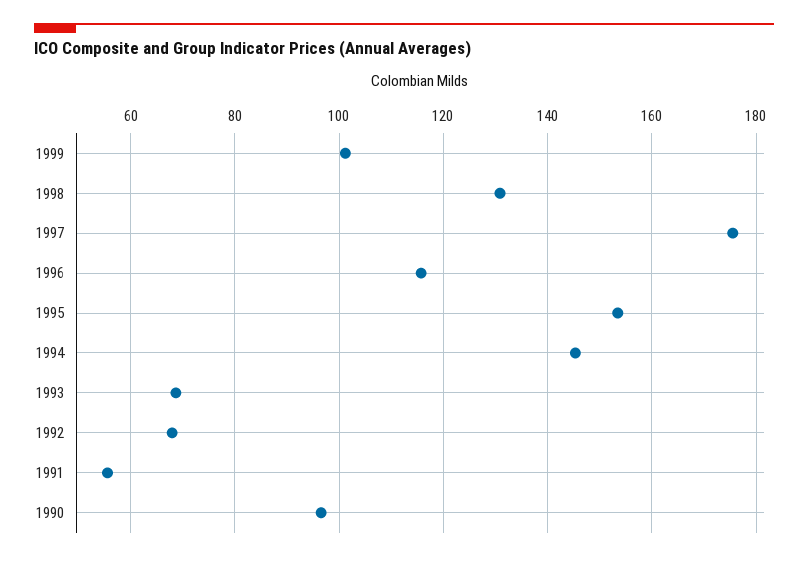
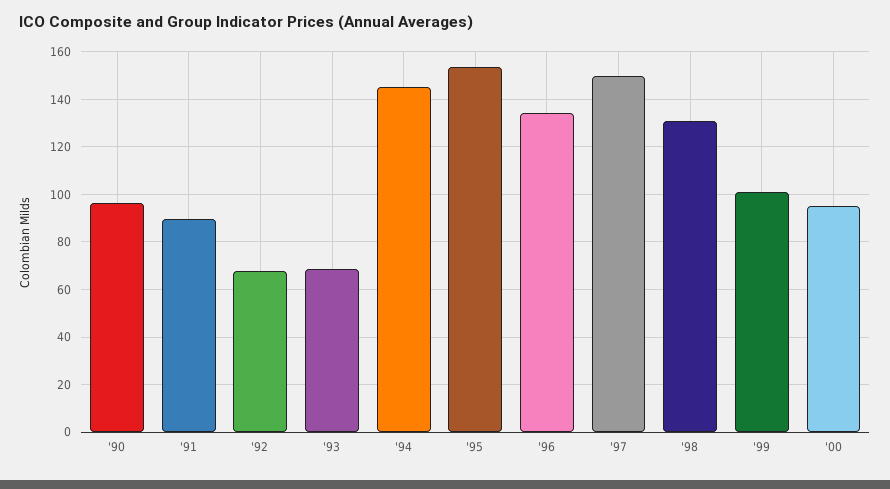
1997: 176 -> 150
1996: 116 -> 135
1991: 56 -> 90
'00: none -> 95

